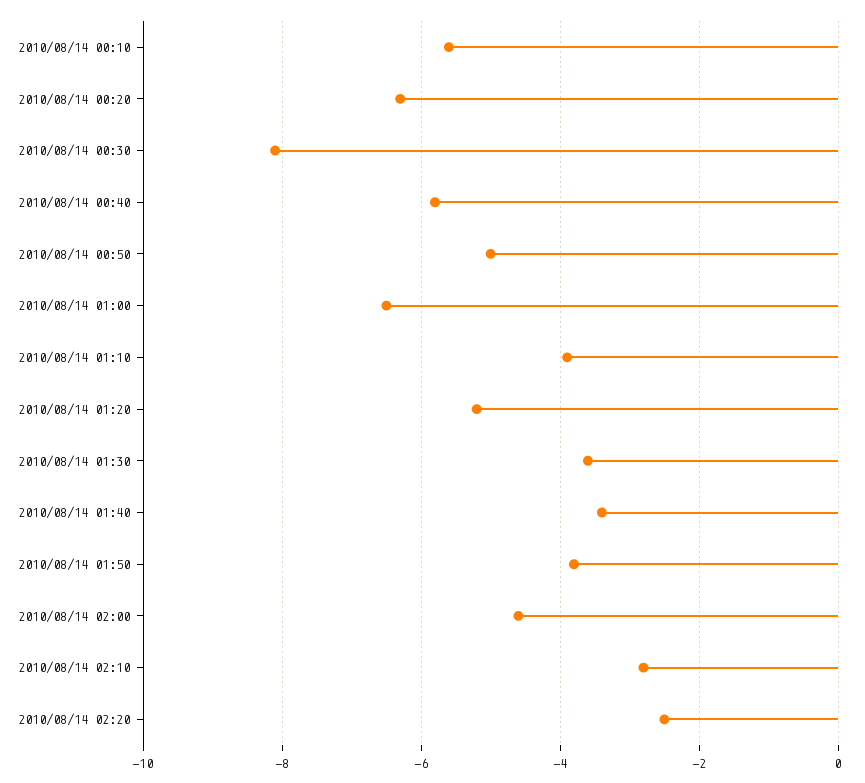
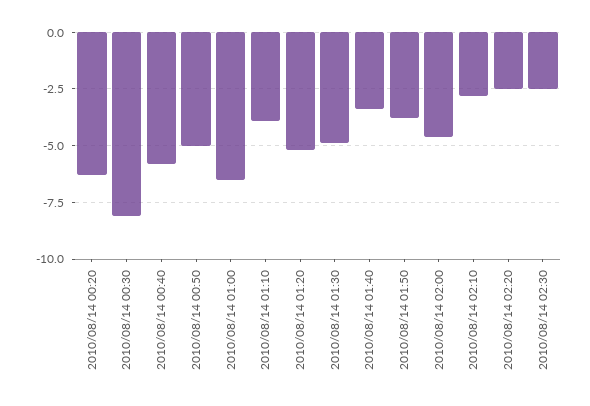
2010/08/14 00:10: -5.5 -> none
2010/08/14 01:30: -3.5 -> -5
2010/08/14 02:30: none -> -2.5

